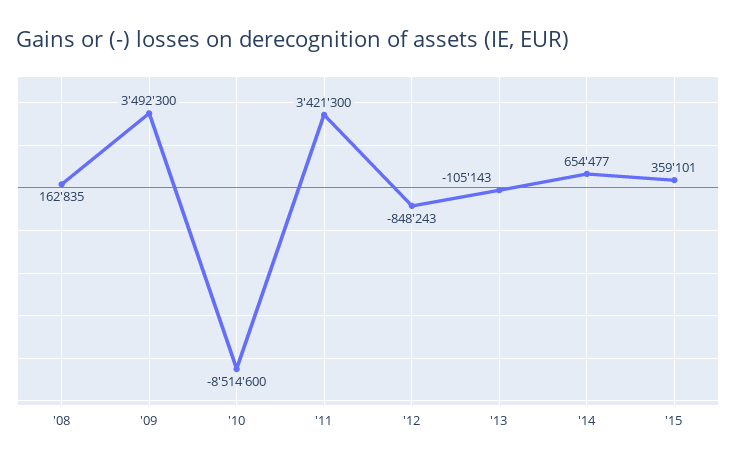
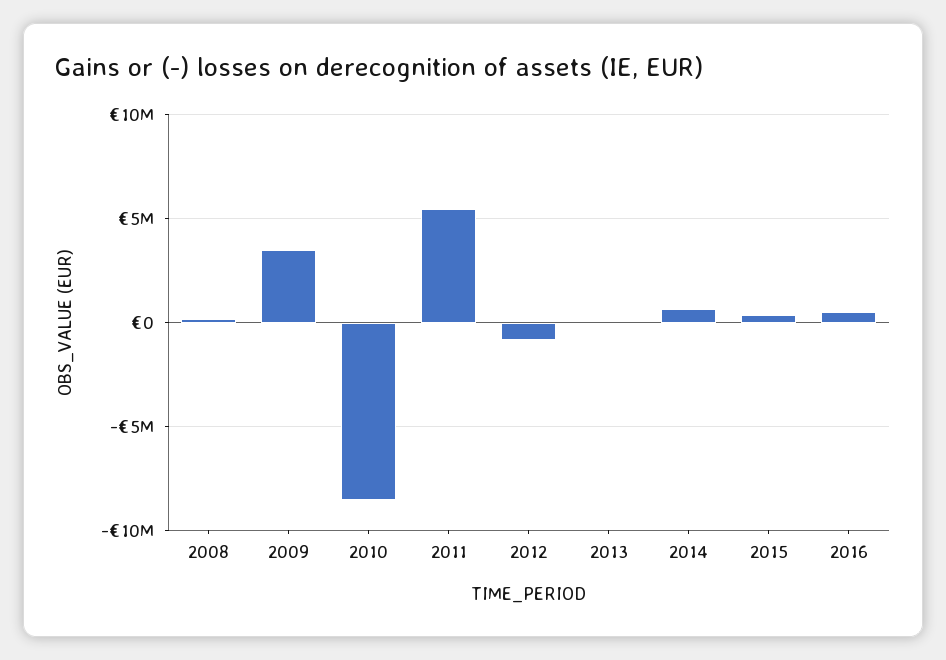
'11: 3421300 -> 5500000
2016: none -> 500000

